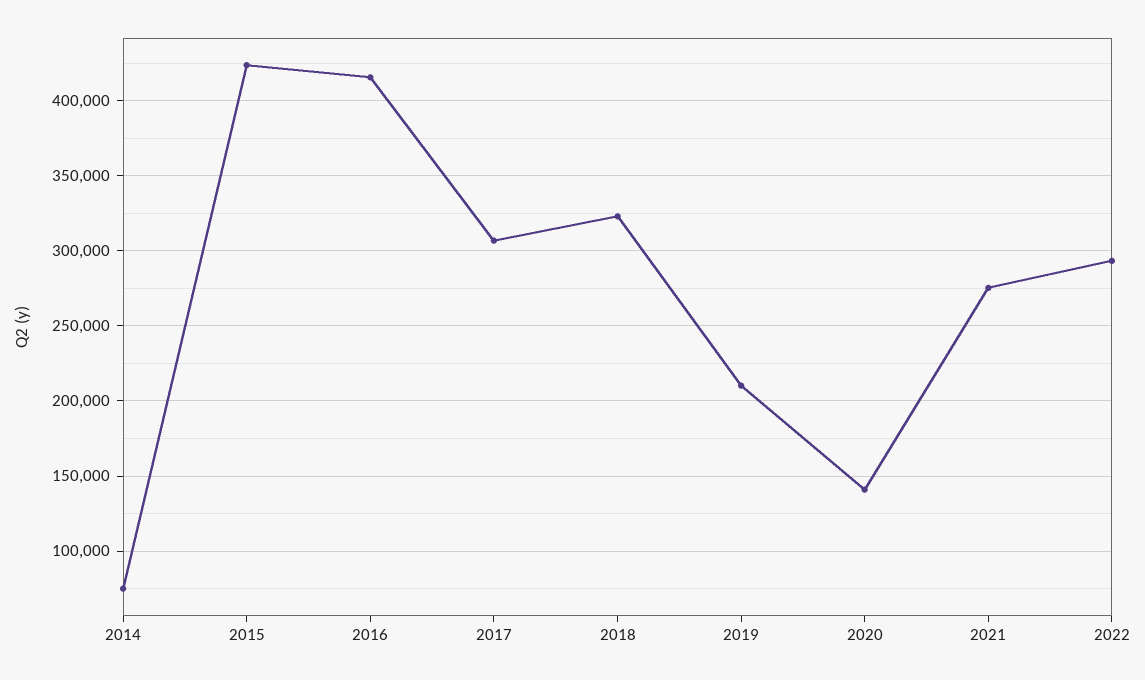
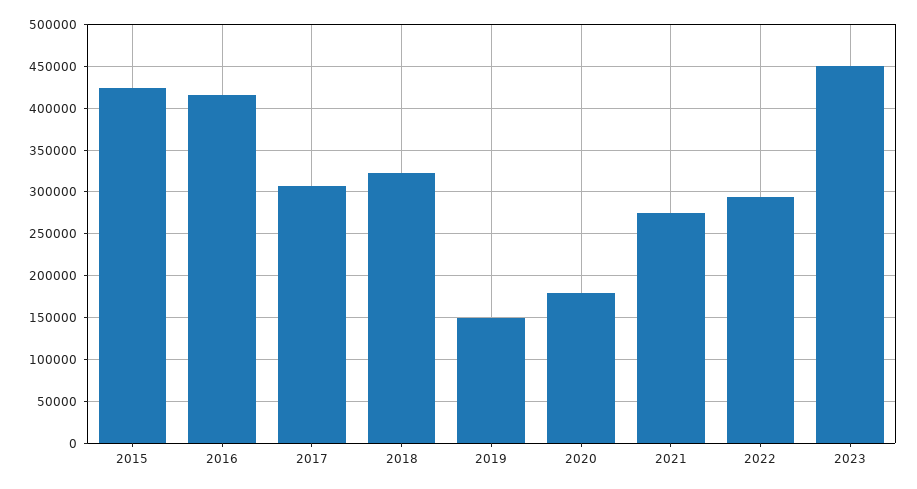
2014: 75000 -> none
2019: 210000 -> 150000
2020: 140000 -> 180000
2023: none -> 450000

